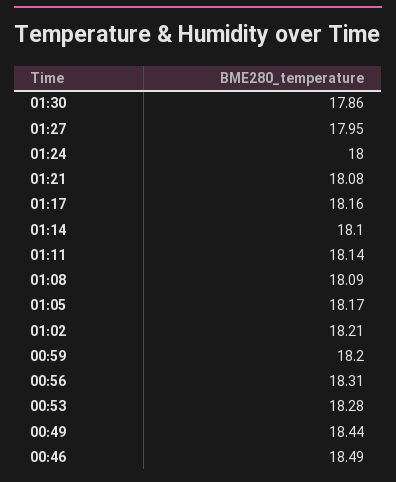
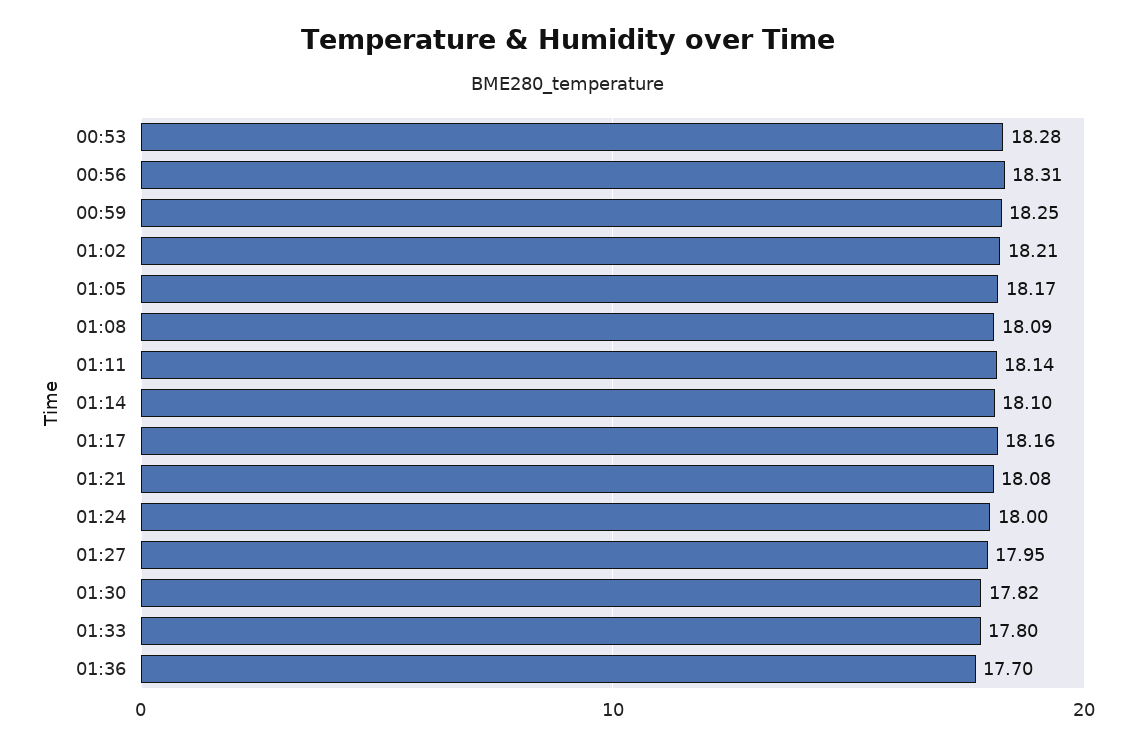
01:30: 17.86 -> 17.82
00:59: 18.2 -> 18.25
00:49: 18.44 -> none
00:46: 18.49 -> none
01:33: none -> 17.8
01:36: none -> 17.7

